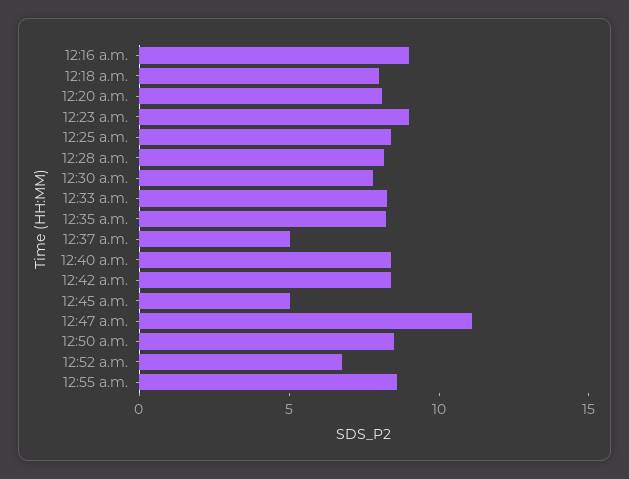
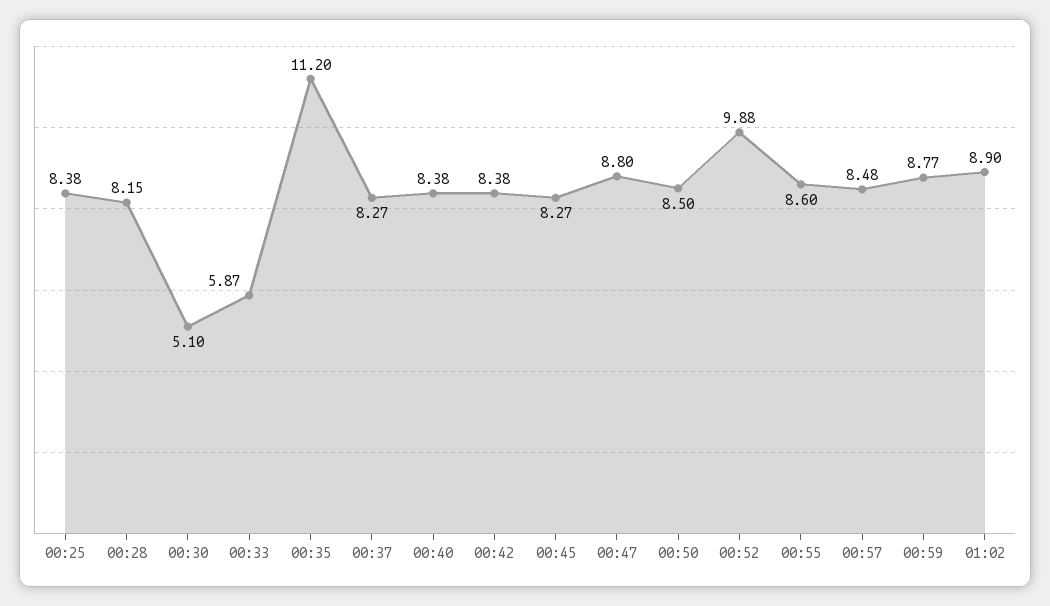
12:16 a.m.: 9 -> none
12:18 a.m.: 8 -> none
12:20 a.m.: 8 -> none
12:23 a.m.: 9 -> none
12:30 a.m.: 8 -> 5.1
12:33 a.m.: 8 -> 5.87
12:35 a.m.: 8 -> 11.2
12:37 a.m.: 5 -> 8.27
12:45 a.m.: 5 -> 8.27
12:47 a.m.: 11 -> 8.8
12:52 a.m.: 7 -> 9.88
00:57: none -> 8.48
00:59: none -> 8.77
01:02: none -> 8.9

